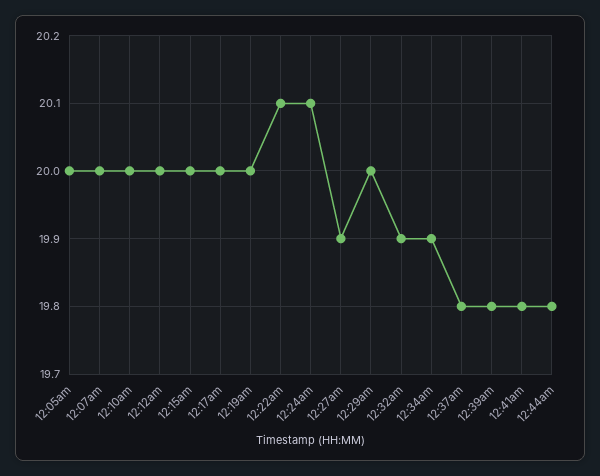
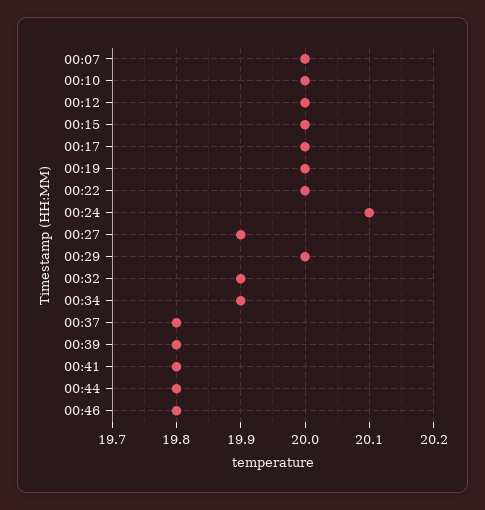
12:05am: 20 -> none
12:22am: 20.1 -> 20
00:46: none -> 19.8

